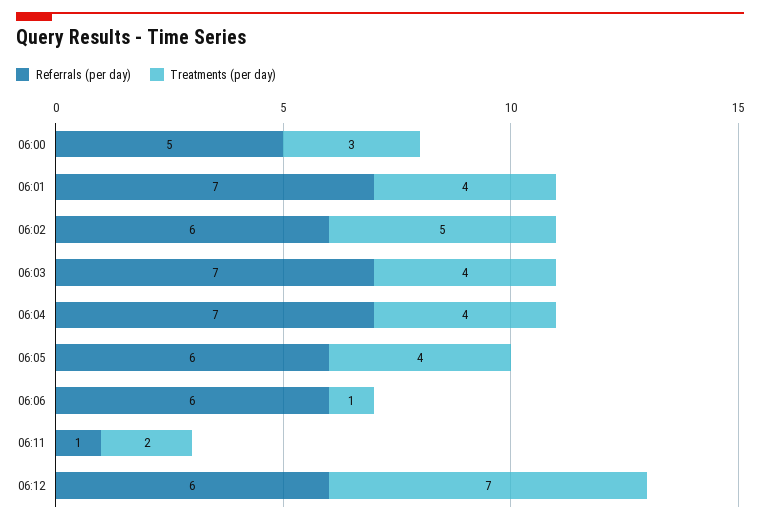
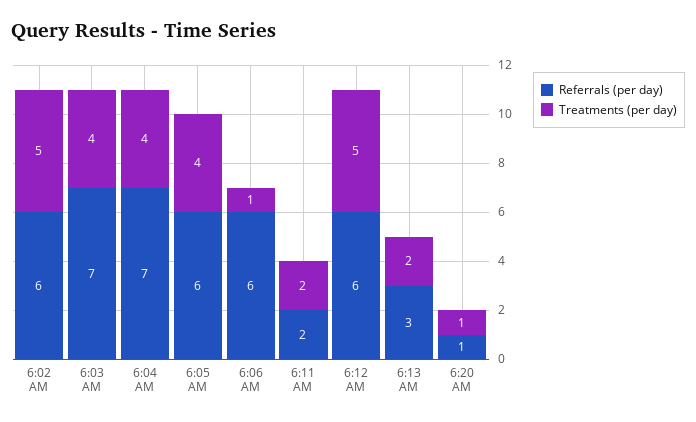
Referrals (per day), 06:00: 5 -> none
Treatments (per day), 06:00: 3 -> none
Referrals (per day), 06:01: 7 -> none
Treatments (per day), 06:01: 4 -> none
Referrals (per day), 06:11: 1 -> 2
Treatments (per day), 06:12: 7 -> 5
Referrals (per day), 6:13 AM: none -> 3
Treatments (per day), 6:13 AM: none -> 2
Referrals (per day), 6:20 AM: none -> 1
Treatments (per day), 6:20 AM: none -> 1

